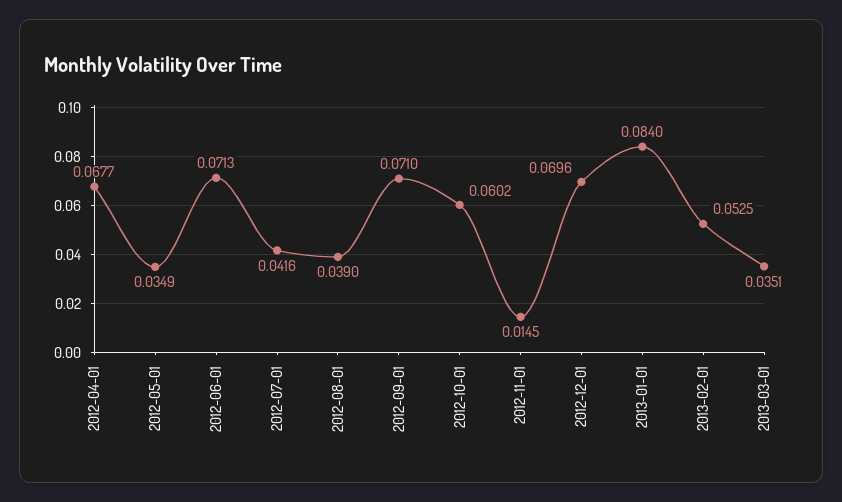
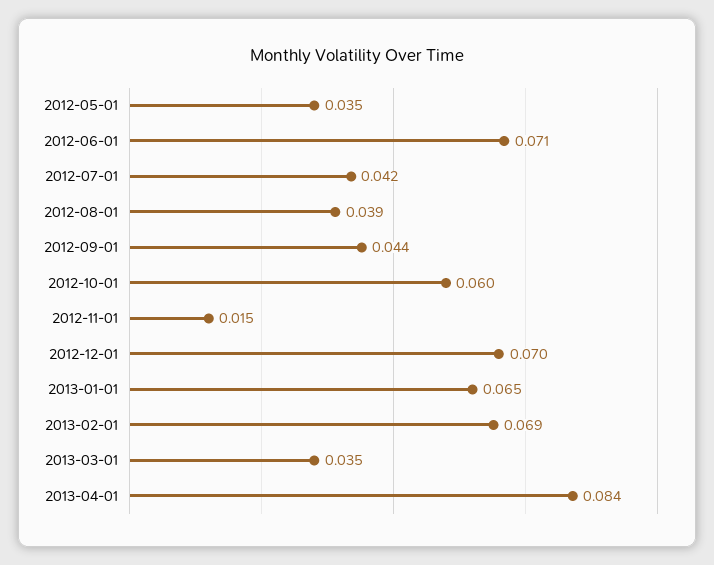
2012-04-01: 0.0677 -> none
2012-09-01: 0.071 -> 0.044
2013-01-01: 0.084 -> 0.065
2013-02-01: 0.0525 -> 0.069
2013-04-01: none -> 0.084

